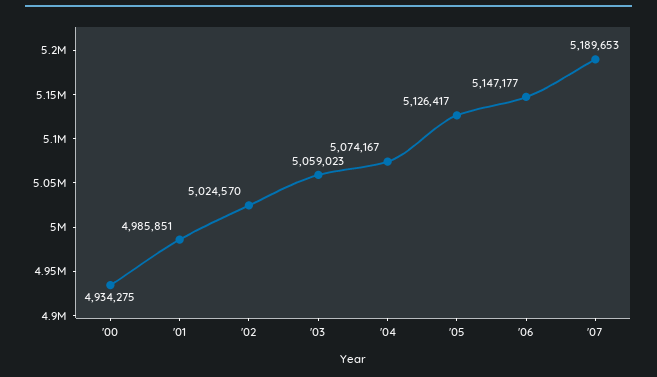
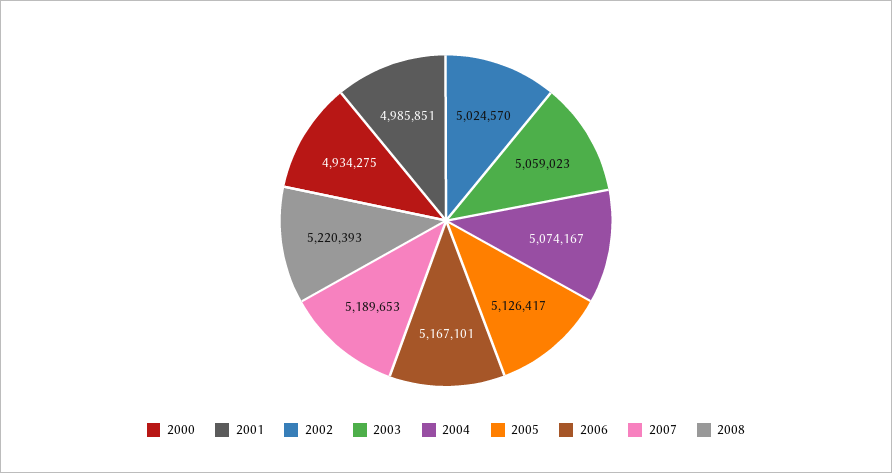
'06: 5147177 -> 5167101
2008: none -> 5220393

